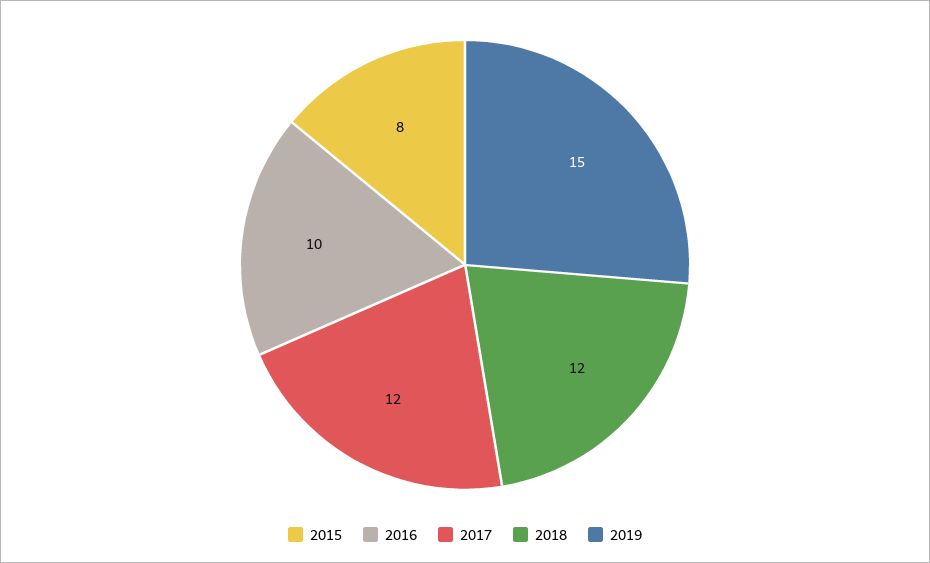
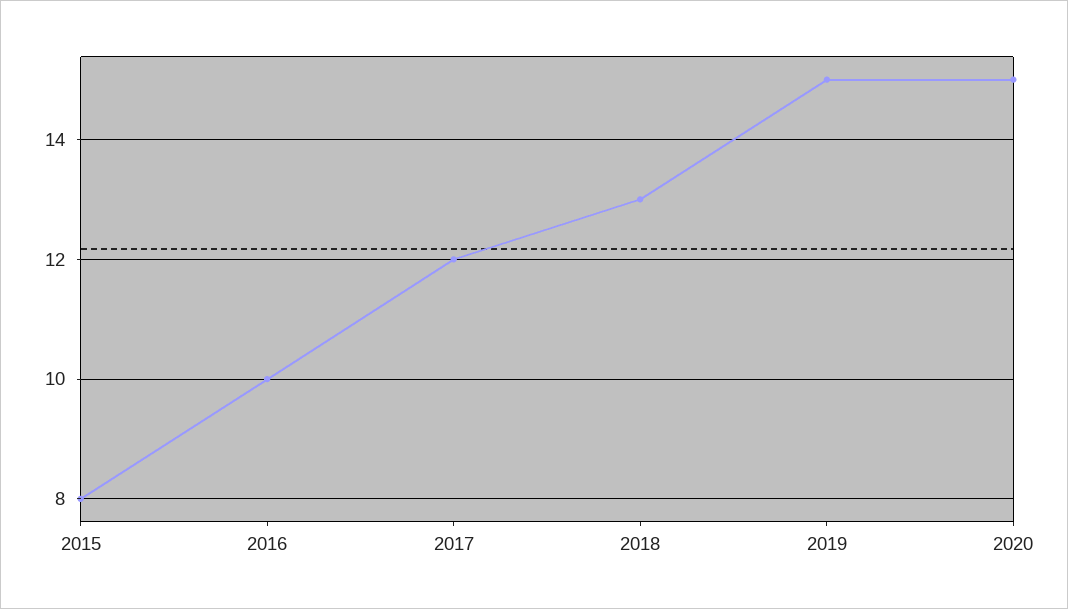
2018: 12 -> 13
2020: none -> 15

